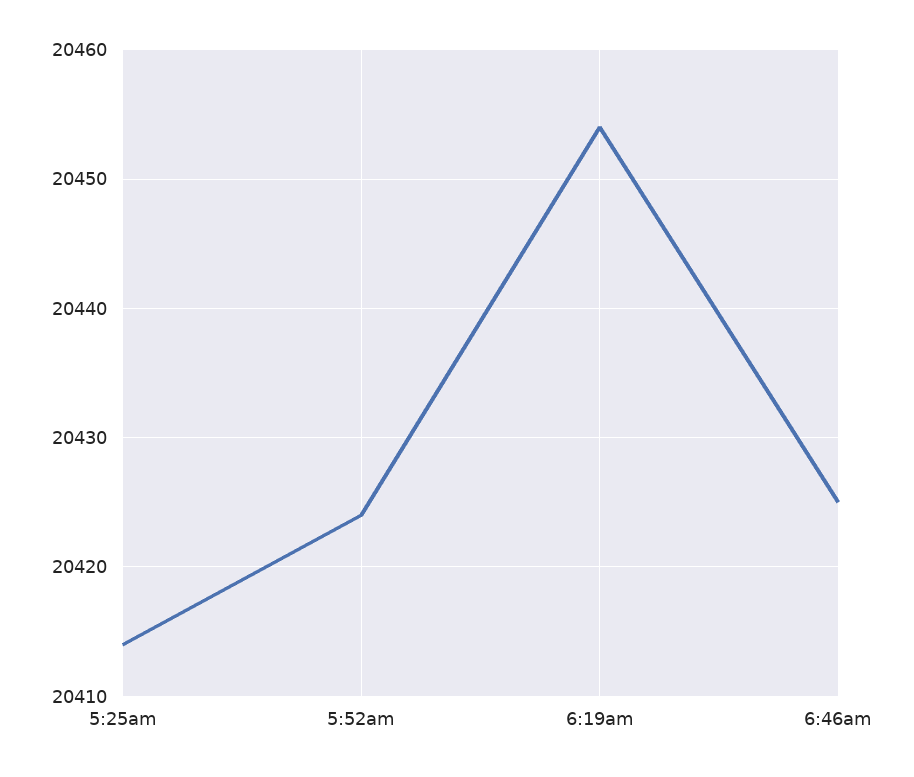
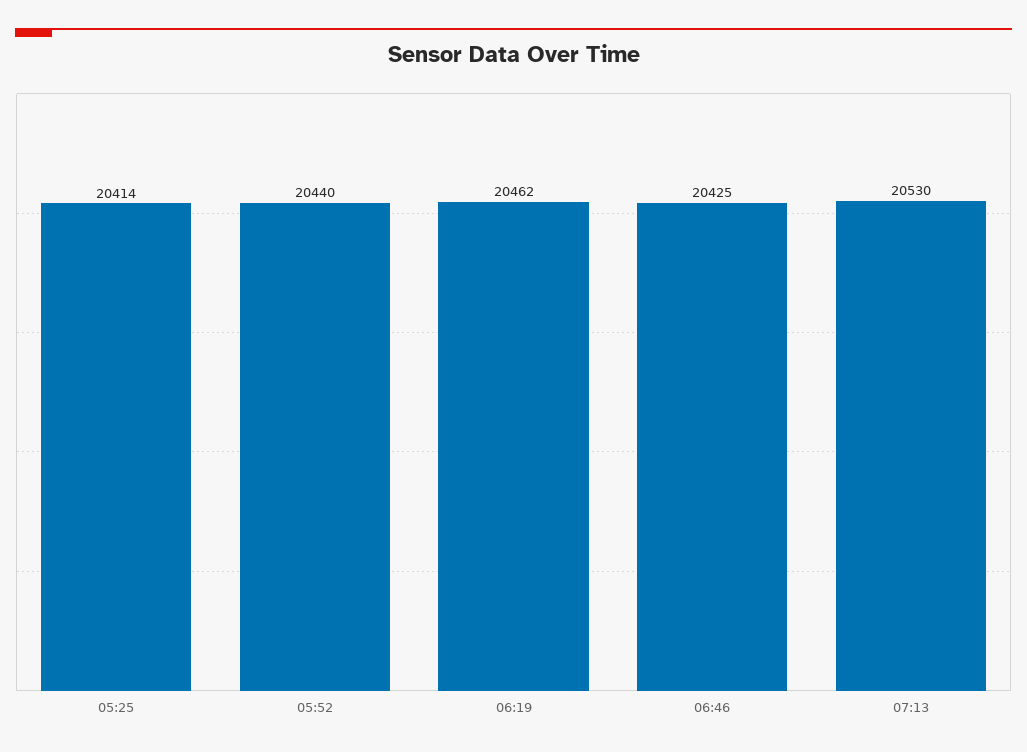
5:52am: 20424 -> 20440
6:19am: 20454 -> 20462
07:13: none -> 20530

